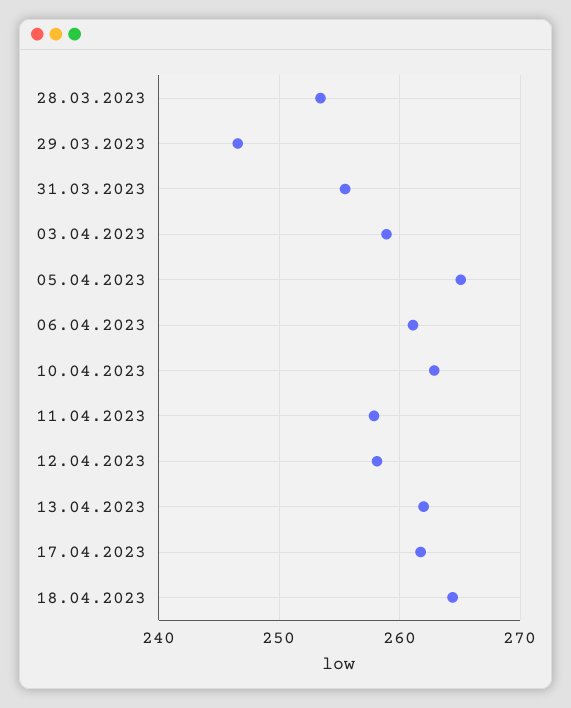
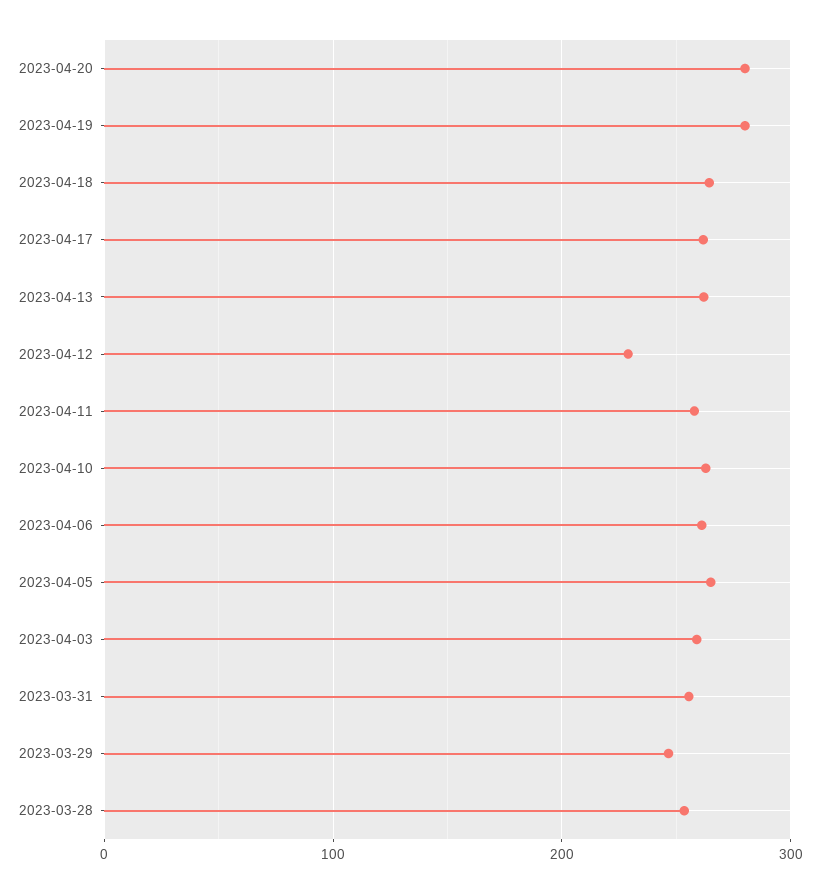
12.04.2023: 258 -> 230
2023-04-20: none -> 280
2023-04-19: none -> 280

